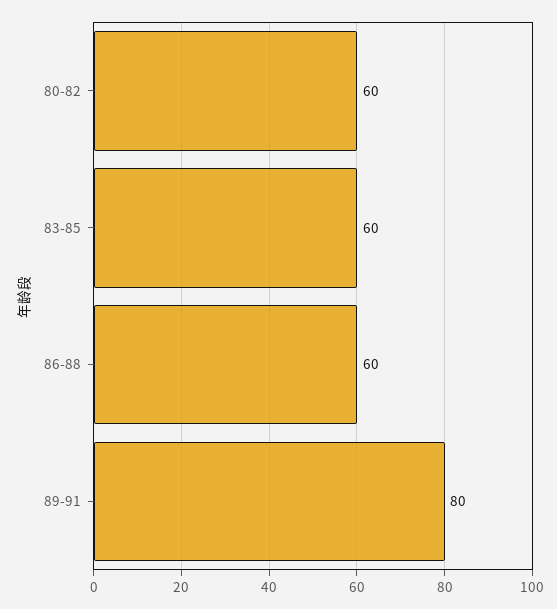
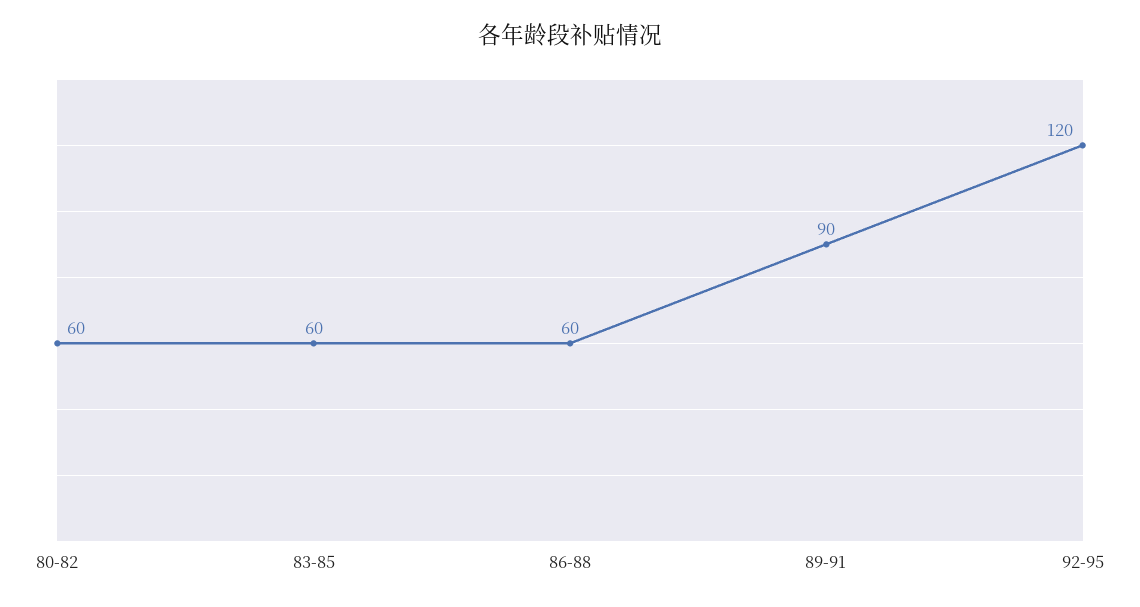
89-91: 80 -> 90
92-95: none -> 120

